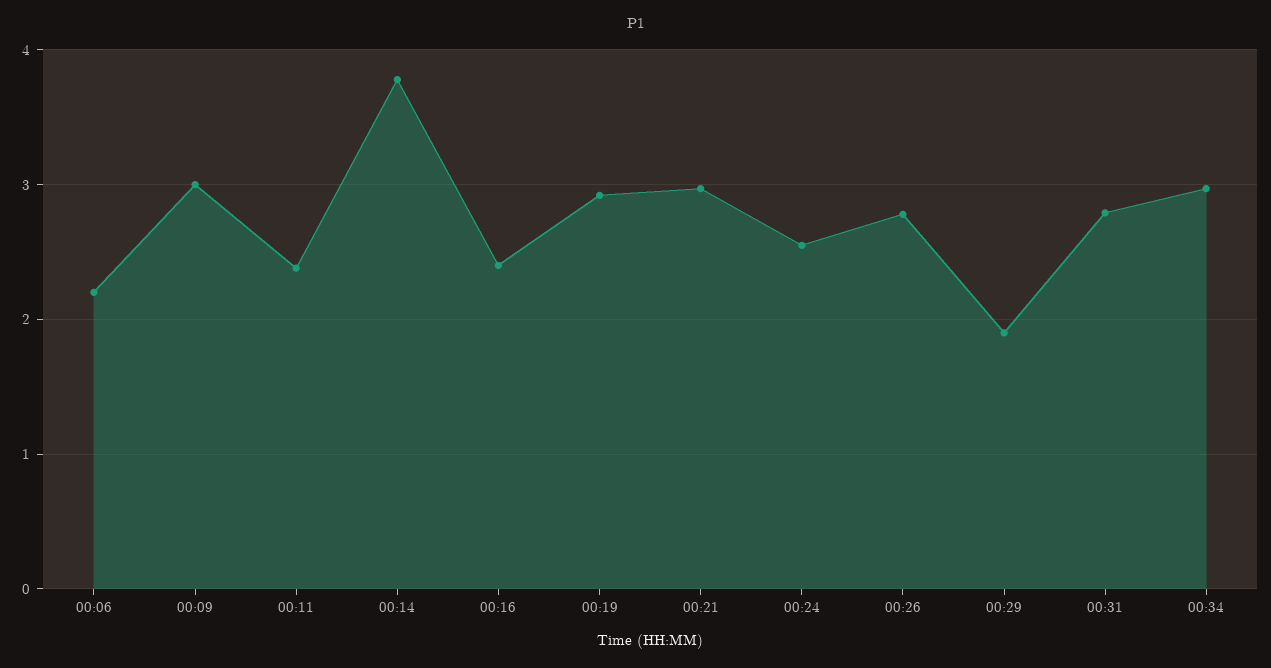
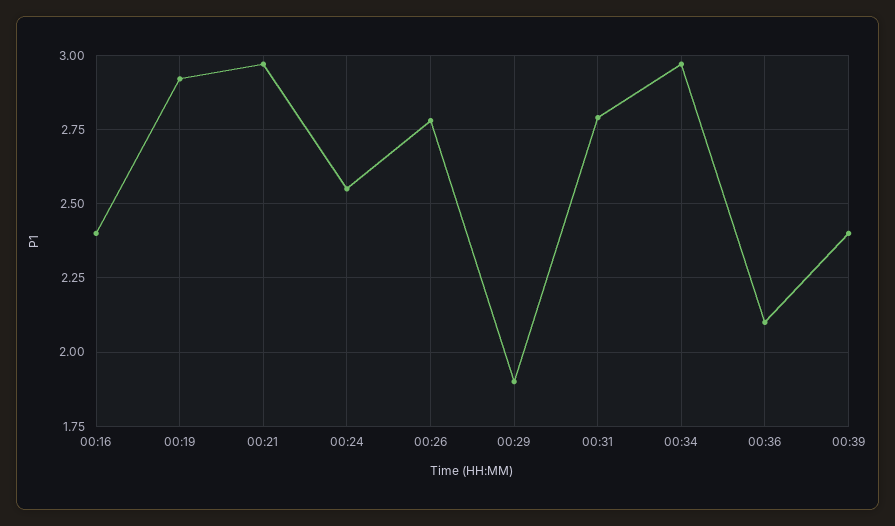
00:06: 2.2 -> none
00:09: 3 -> none
00:11: 2.4 -> none
00:14: 3.8 -> none
00:36: none -> 2.1
00:39: none -> 2.4

